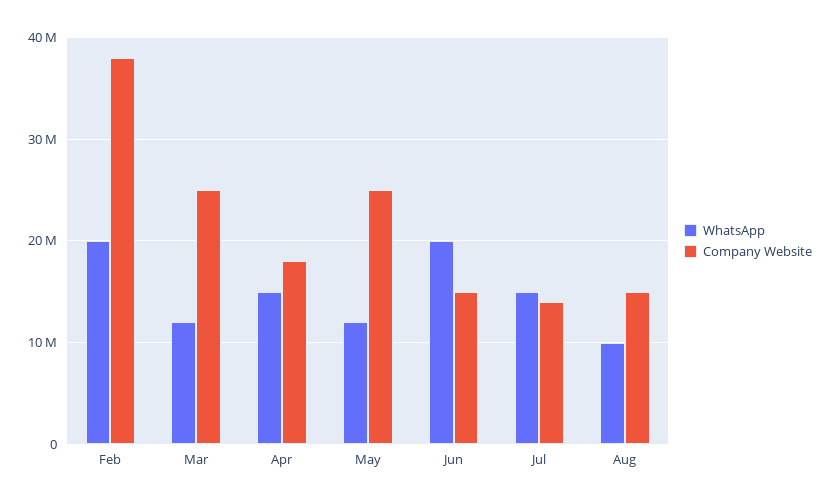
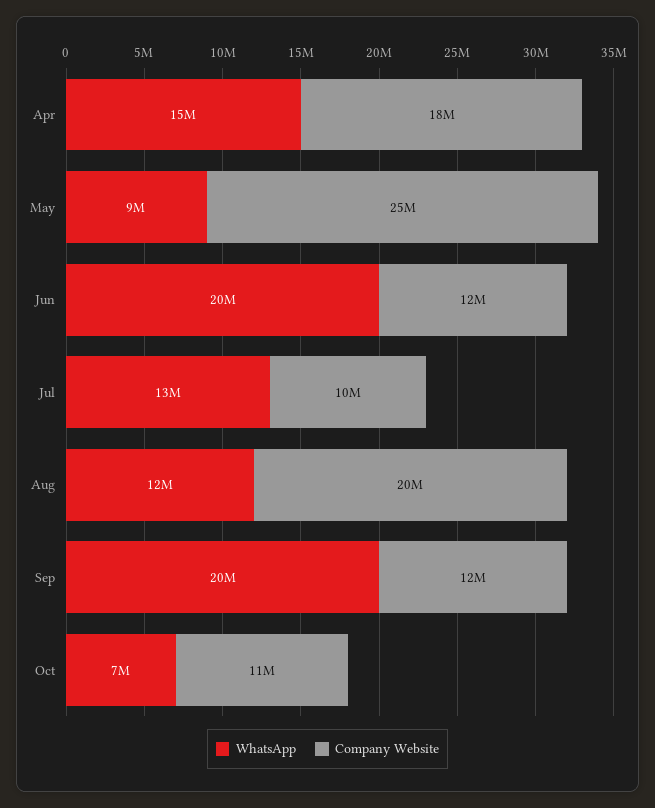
WhatsApp, Feb: 20000000 -> none
Company Website, Feb: 38000000 -> none
WhatsApp, Mar: 12000000 -> none
Company Website, Mar: 25000000 -> none
WhatsApp, May: 12000000 -> 9000000
Company Website, Jun: 15000000 -> 12000000
WhatsApp, Jul: 15000000 -> 13000000
Company Website, Jul: 14000000 -> 10000000
WhatsApp, Aug: 10000000 -> 12000000
Company Website, Aug: 15000000 -> 20000000
WhatsApp, Sep: none -> 20000000
Company Website, Sep: none -> 12000000
WhatsApp, Oct: none -> 7000000
Company Website, Oct: none -> 11000000

